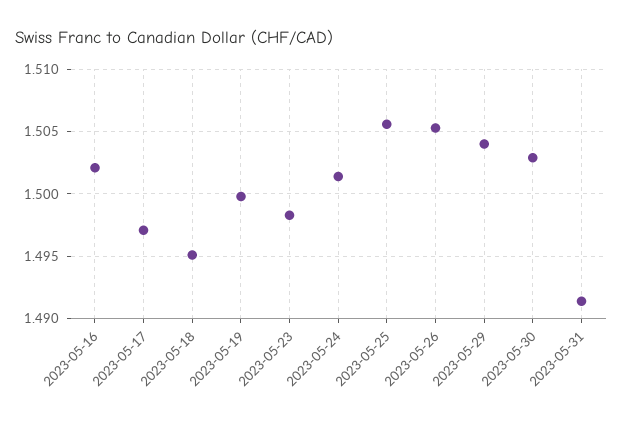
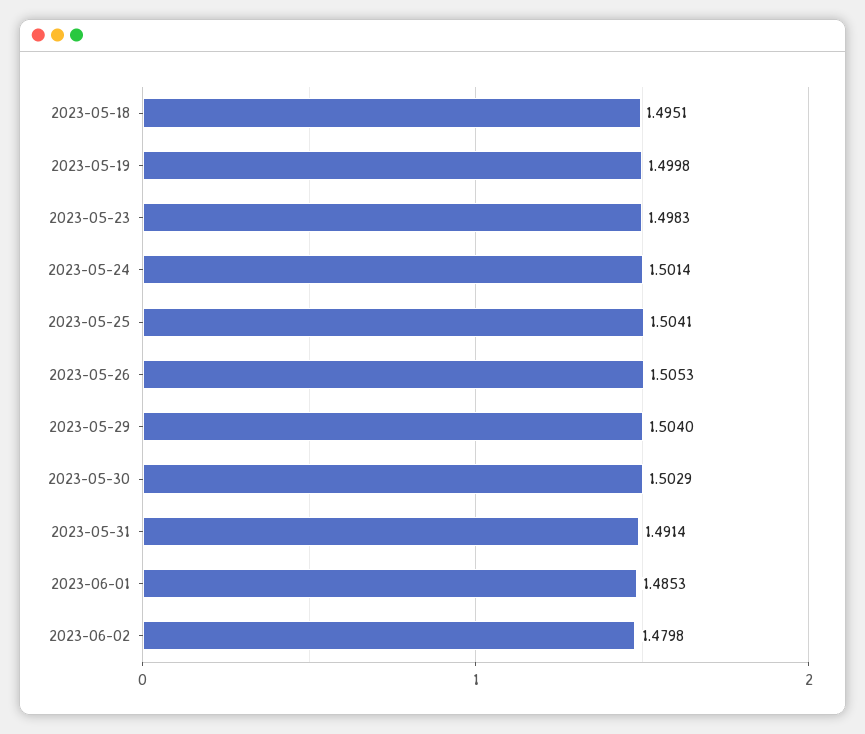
2023-05-16: 1.502 -> none
2023-05-17: 1.497 -> none
2023-05-25: 1.5055 -> 1.5041
2023-06-01: none -> 1.4853
2023-06-02: none -> 1.4798

